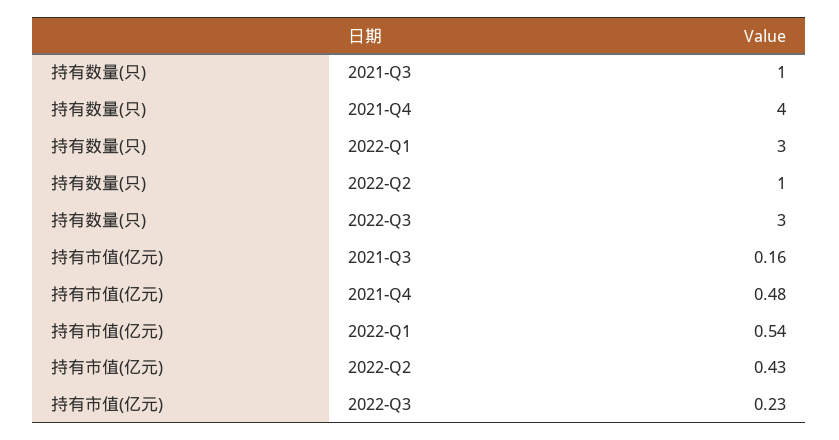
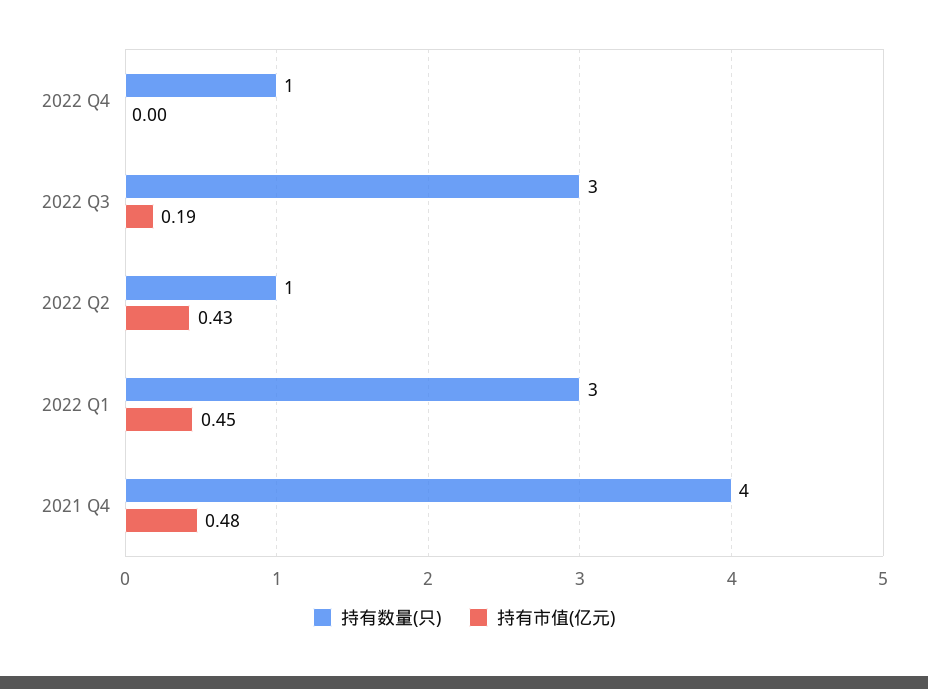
持有数量(只), 2021-Q3: 1 -> none
持有市值(亿元), 2021-Q3: 0.16 -> none
持有市值(亿元), 2022-Q1: 0.54 -> 0.45
持有市值(亿元), 2022-Q3: 0.23 -> 0.19
持有数量(只), 2022 Q4: none -> 1
持有市值(亿元), 2022 Q4: none -> 0

